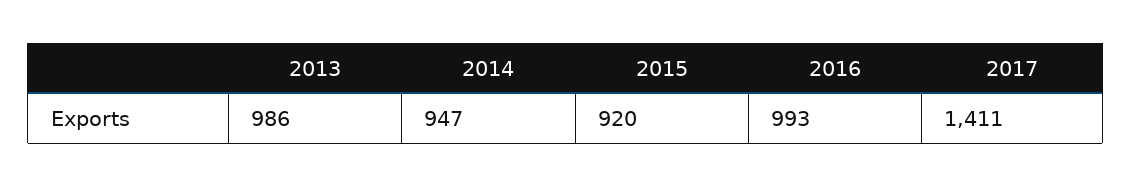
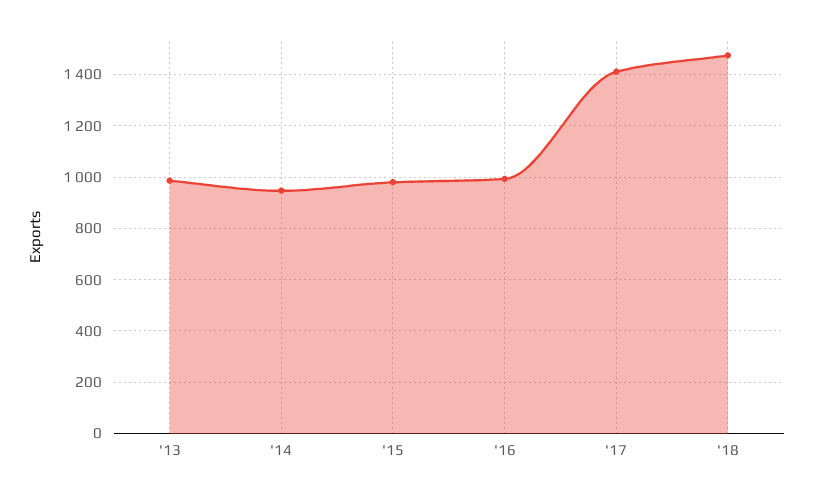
2015: 920 -> 975
'18: none -> 1475

